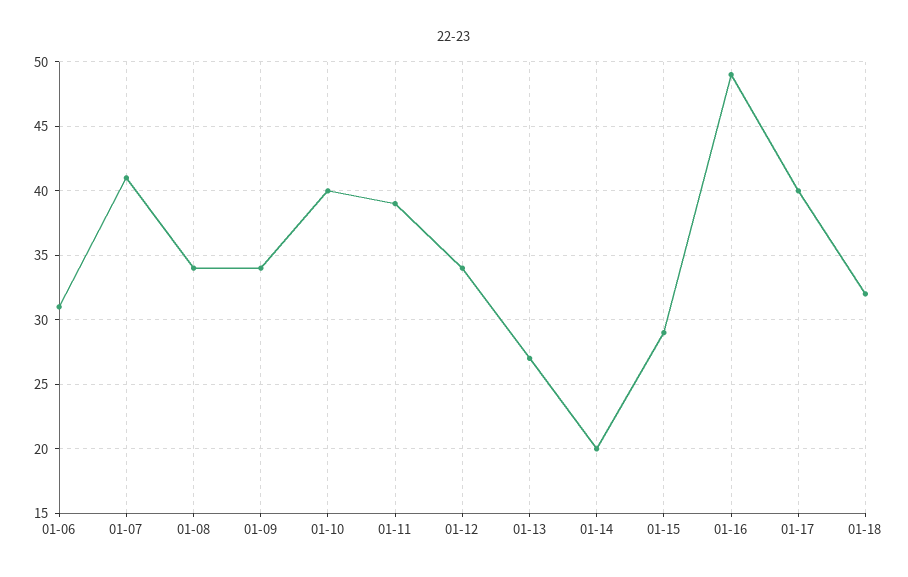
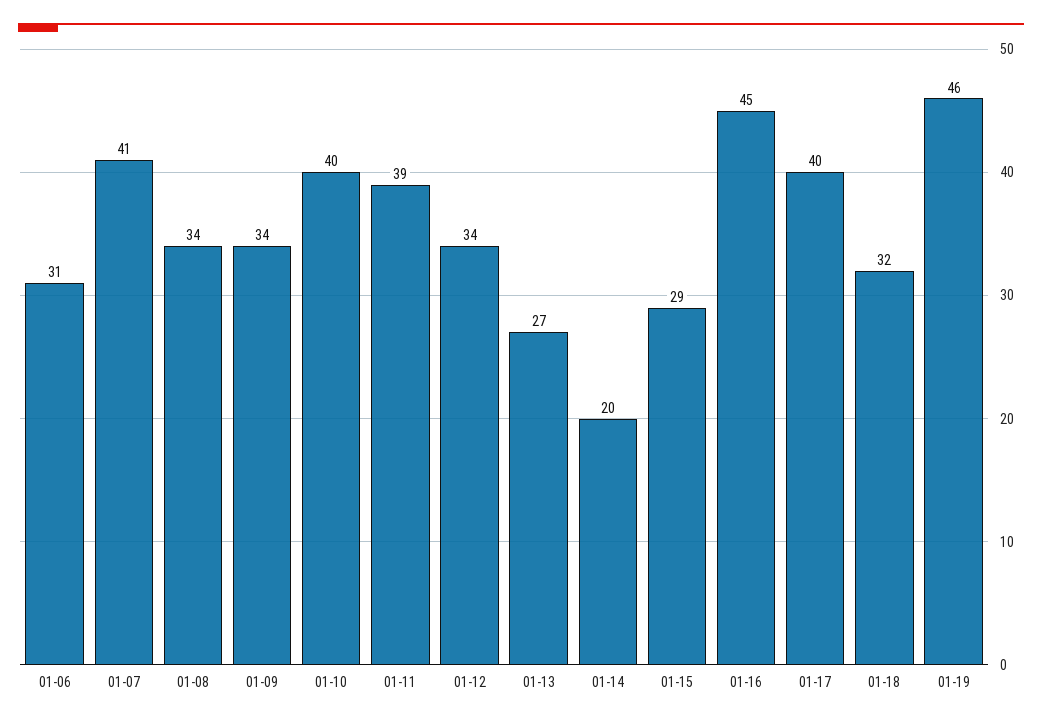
01-16: 49 -> 45
01-19: none -> 46

